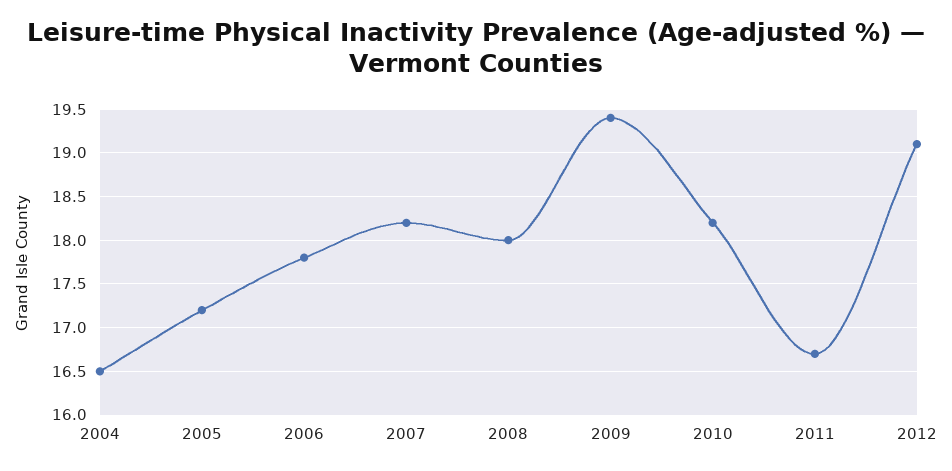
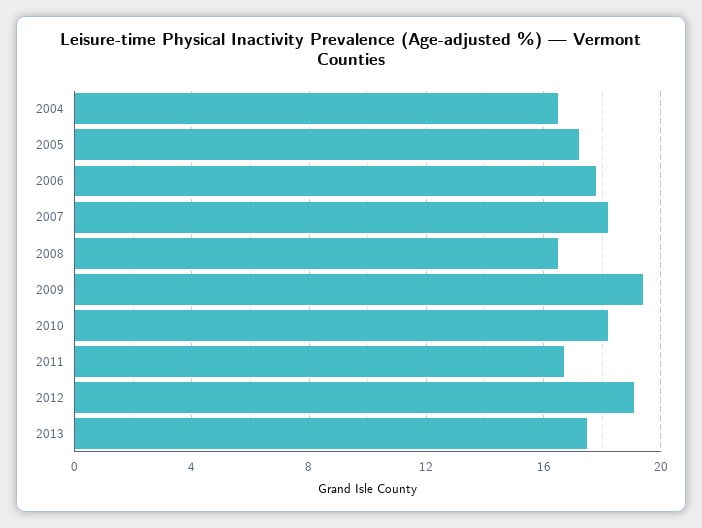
2008: 18 -> 16.5
2013: none -> 17.5

